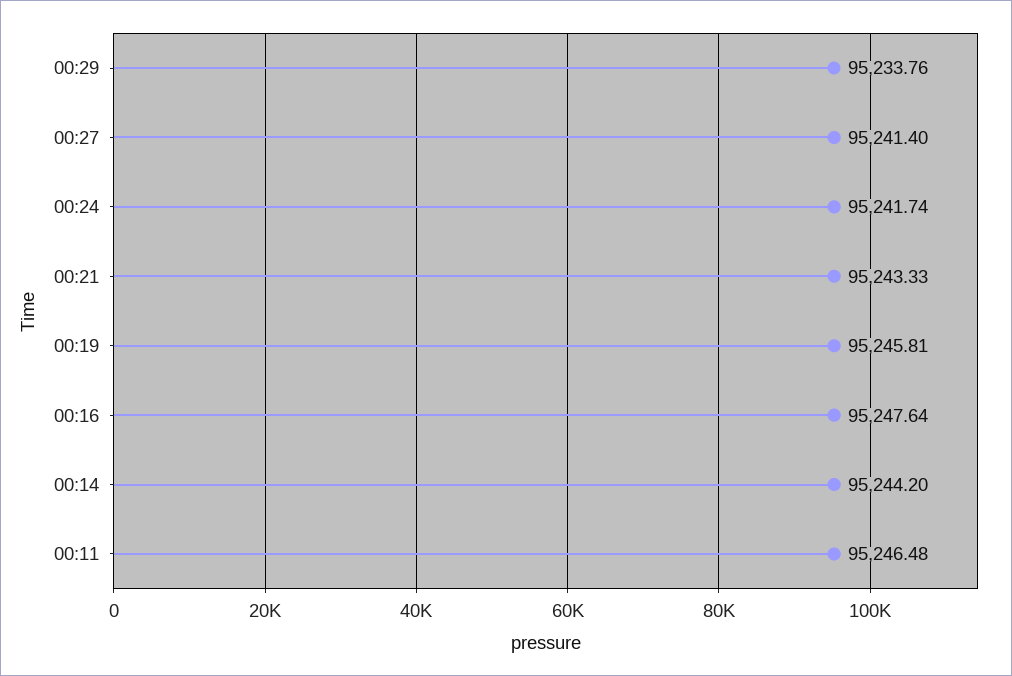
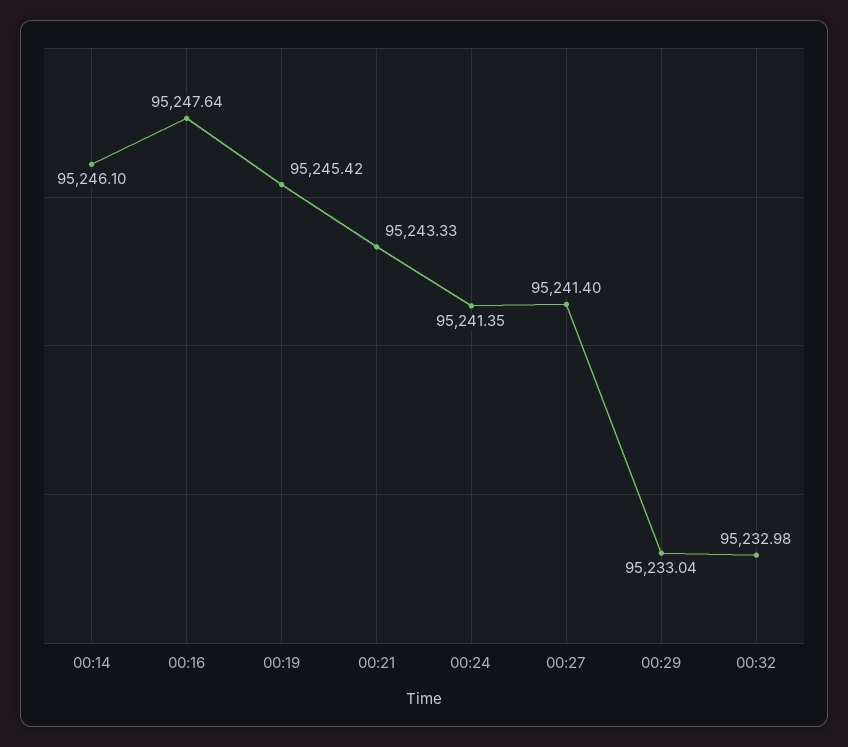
00:29: 95233.76 -> 95233.04
00:24: 95241.74 -> 95241.35
00:19: 95245.81 -> 95245.42
00:14: 95244.2 -> 95246.1
00:11: 95246.48 -> none
00:32: none -> 95232.98

